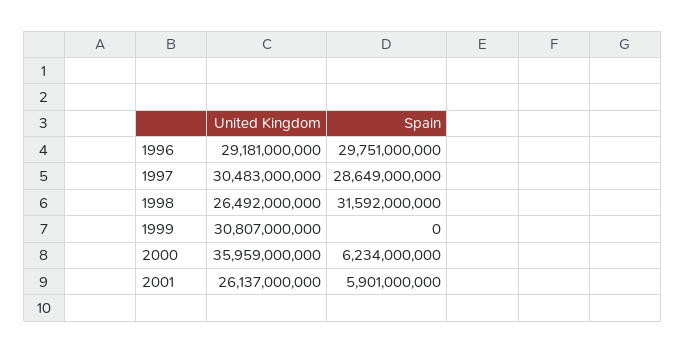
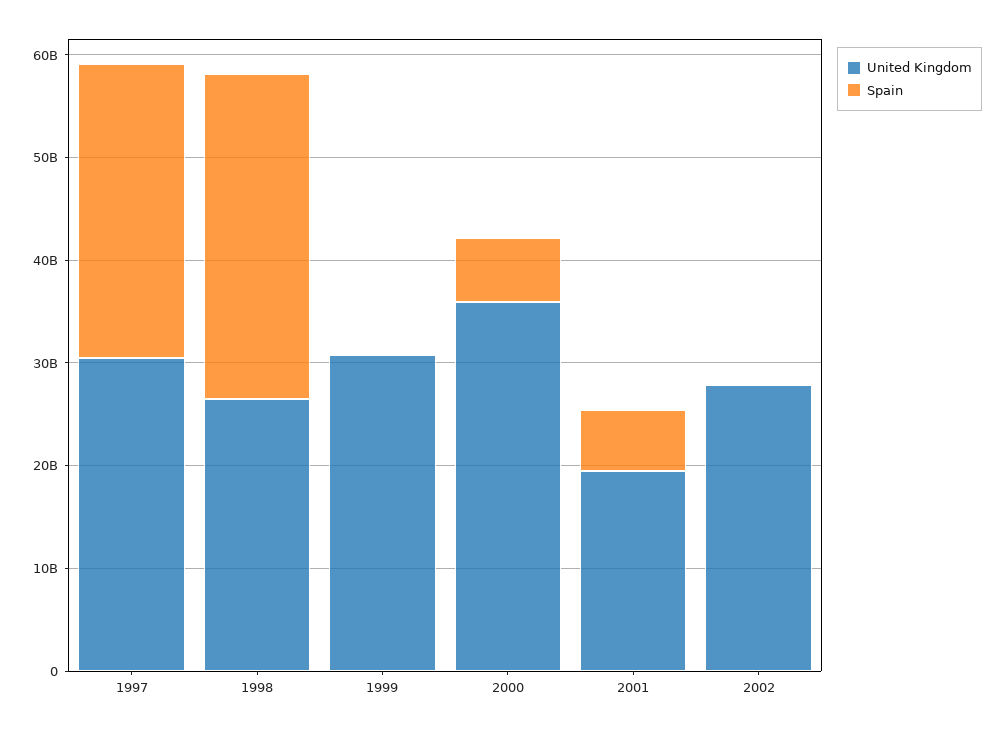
United Kingdom, 1996: 29181000000 -> none
Spain, 1996: 29751000000 -> none
United Kingdom, 2001: 26137000000 -> 20000000000
United Kingdom, 2002: none -> 28000000000
Spain, 2002: none -> 0

